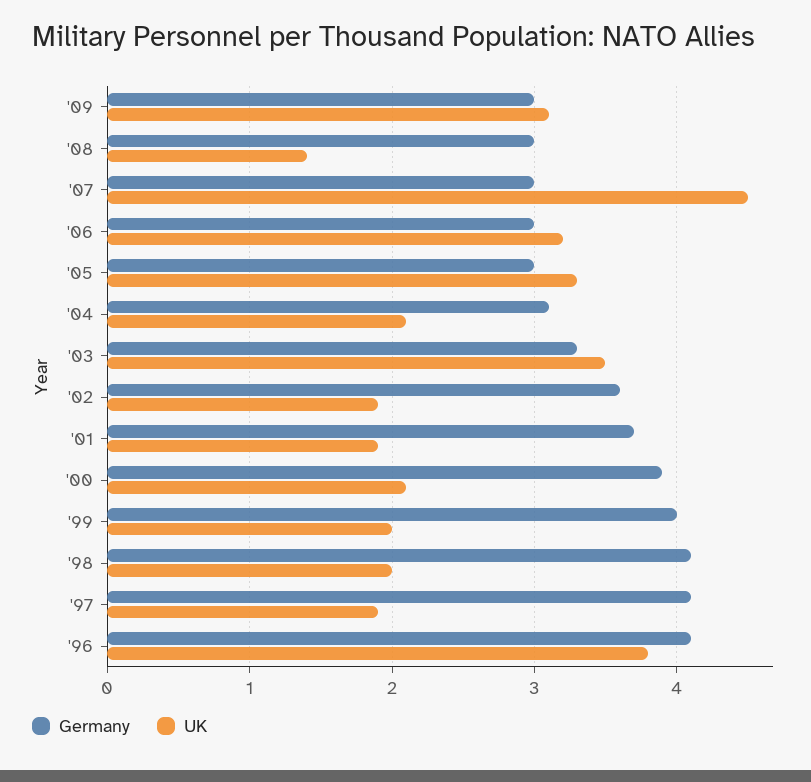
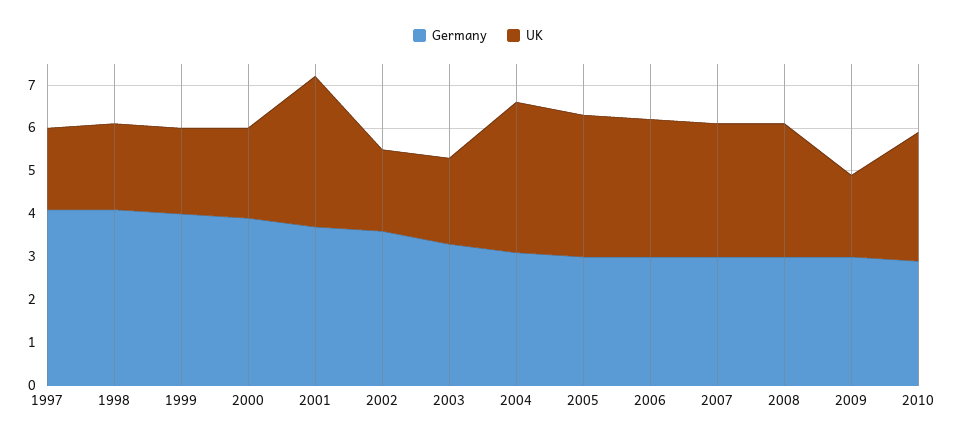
UK, '09: 3.1 -> 2
UK, '08: 1.4 -> 3
UK, '07: 4.5 -> 3
UK, '04: 2.1 -> 3.5
UK, '03: 3.5 -> 2
UK, '01: 1.9 -> 3.5
Germany, '96: 4.1 -> none
UK, '96: 3.8 -> none
Germany, 2010: none -> 3
UK, 2010: none -> 3

